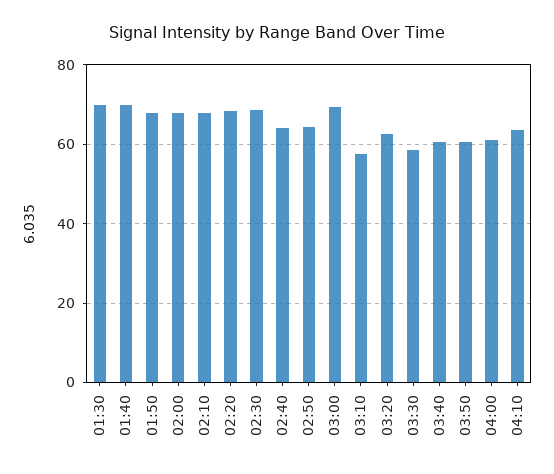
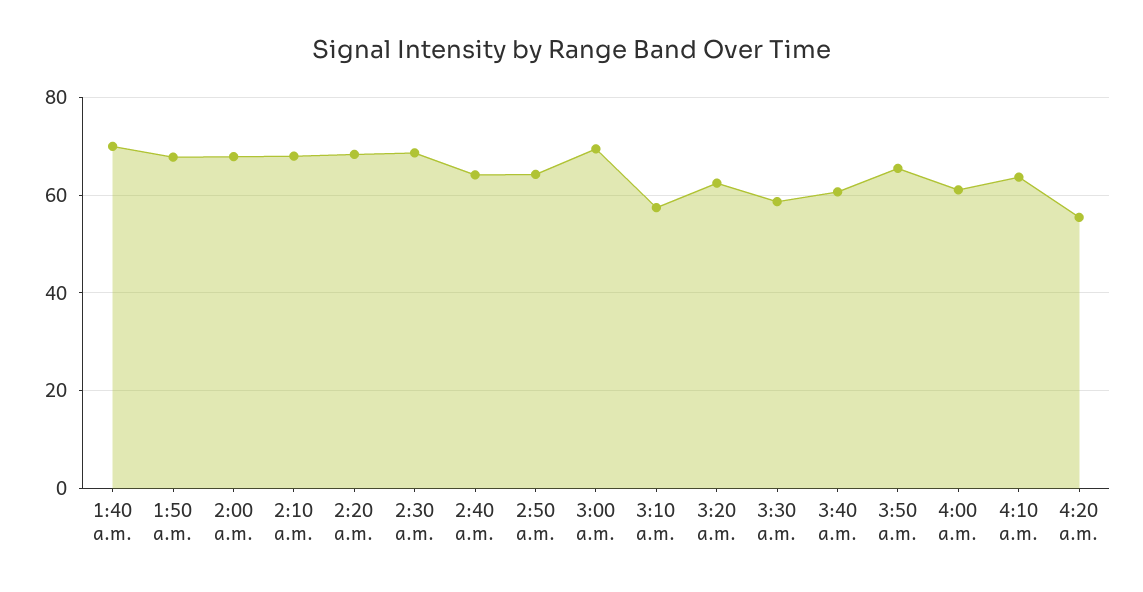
01:30: 70 -> none
03:50: 60 -> 66
4:20 a.m.: none -> 56

